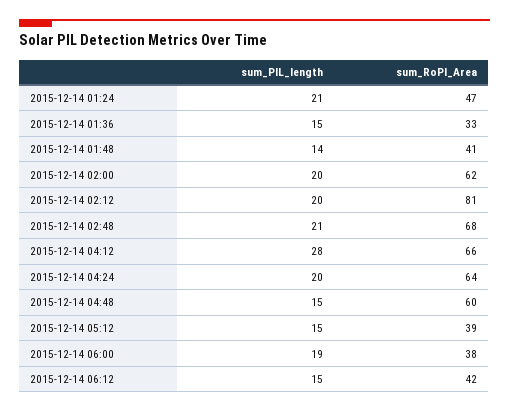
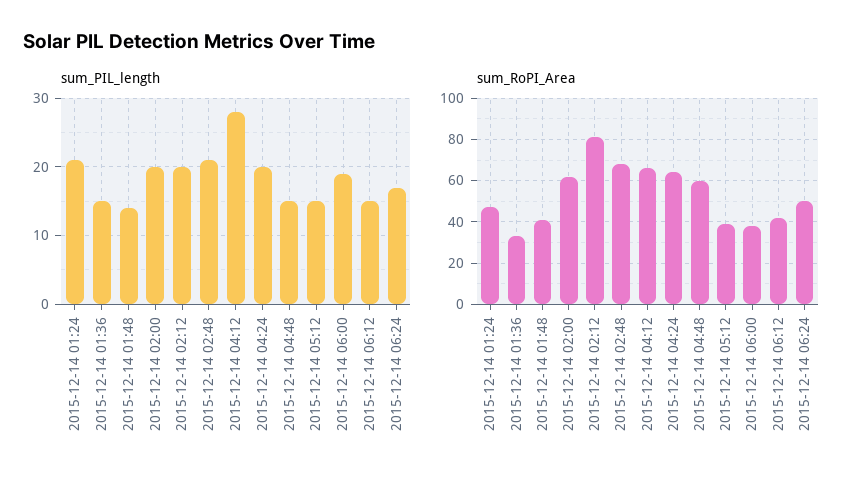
sum_PIL_length, 2015-12-14 06:24: none -> 17
sum_RoPI_Area, 2015-12-14 06:24: none -> 50

